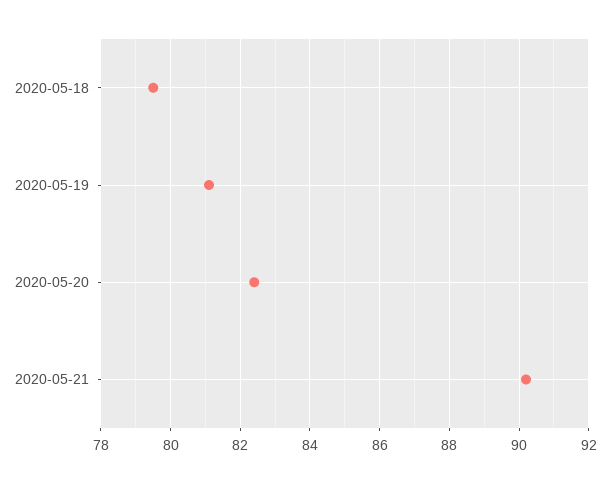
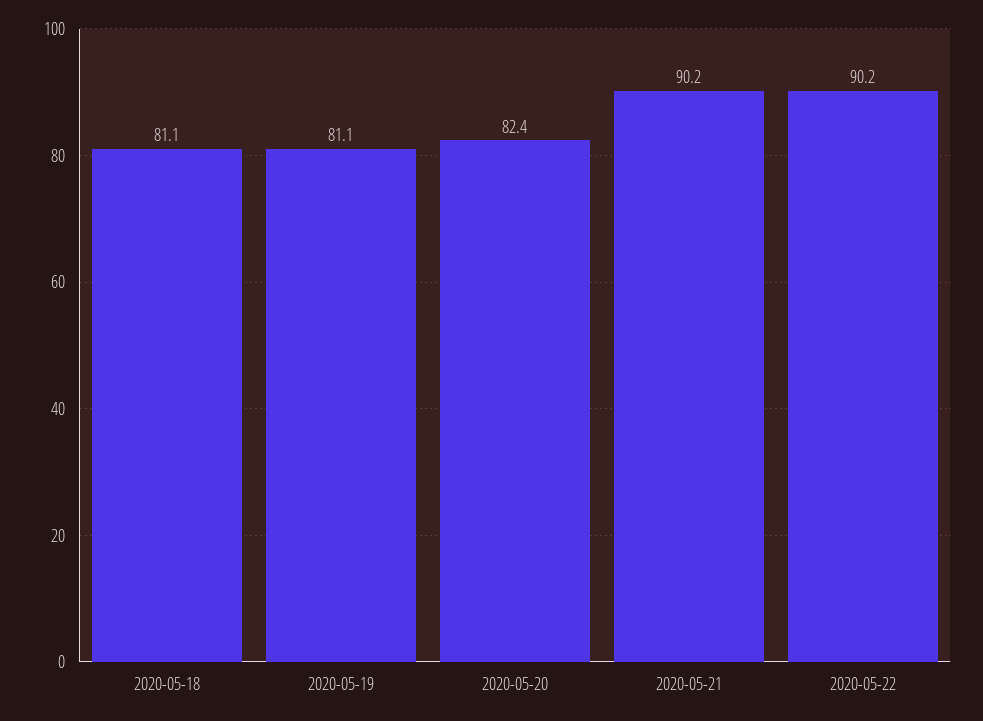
2020-05-18: 79.5 -> 81.1
2020-05-22: none -> 90.2

